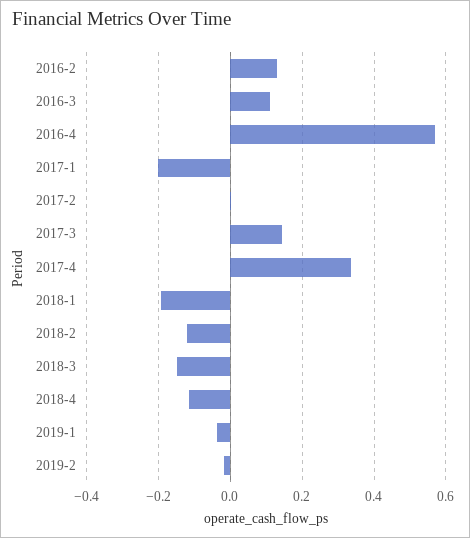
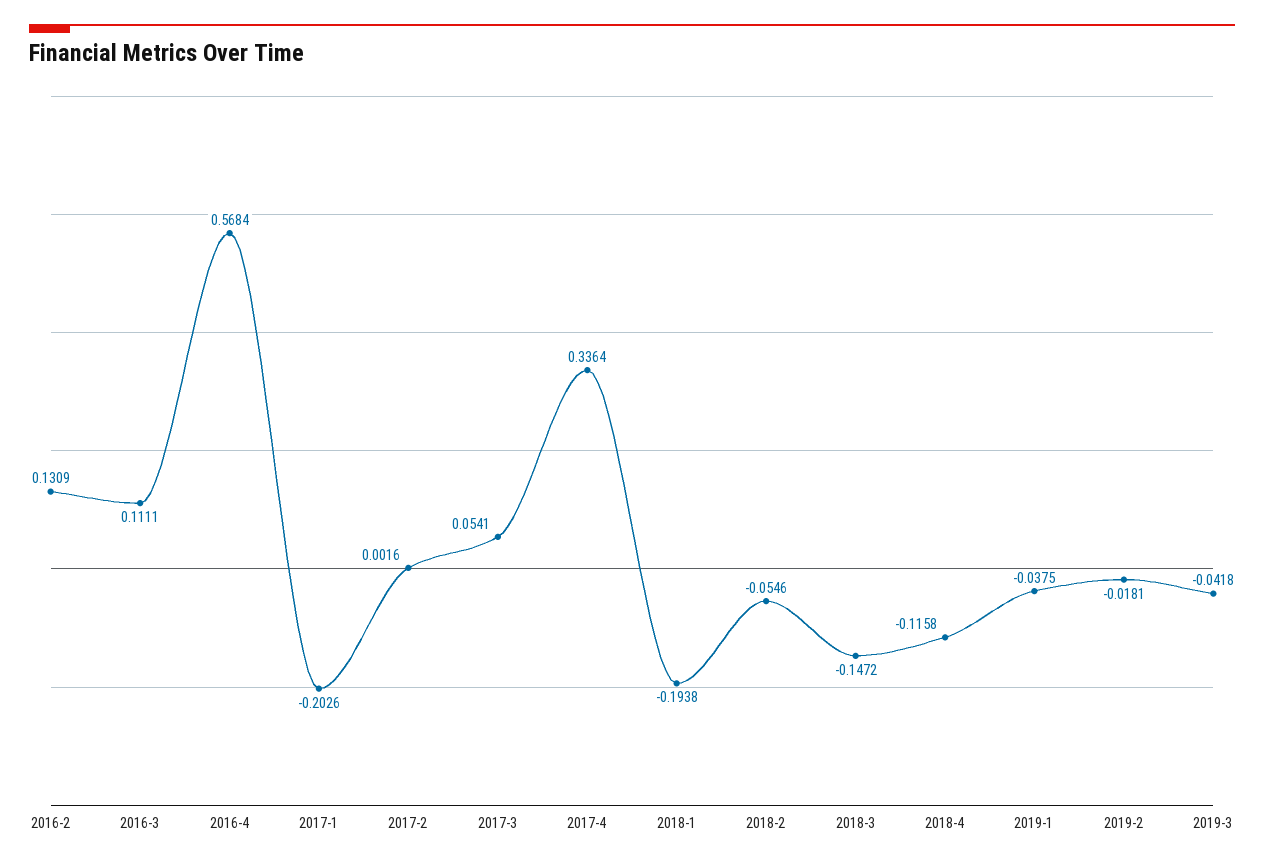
2017-3: 0.14 -> 0.0541
2018-2: -0.12 -> -0.0546
2019-3: none -> -0.0418

